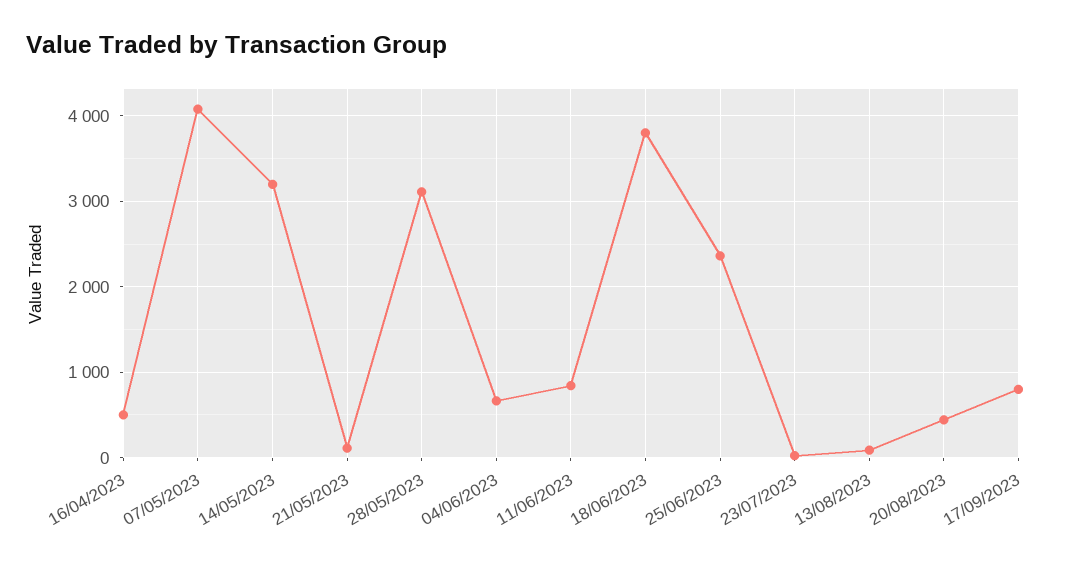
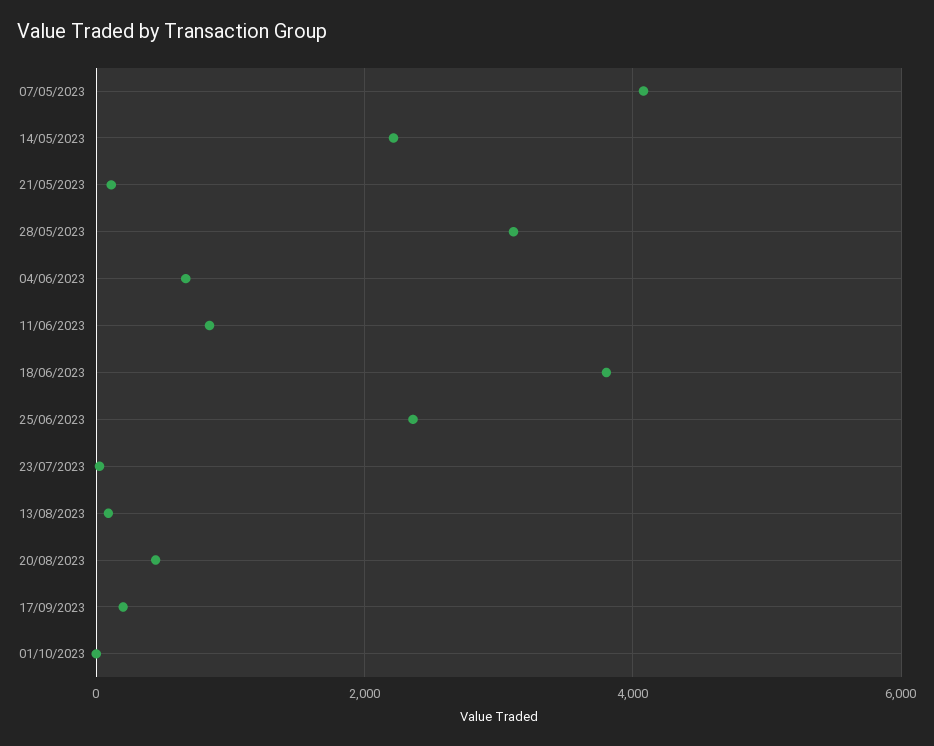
16/04/2023: 500 -> none
14/05/2023: 3200 -> 2200
17/09/2023: 800 -> 200
01/10/2023: none -> 0

